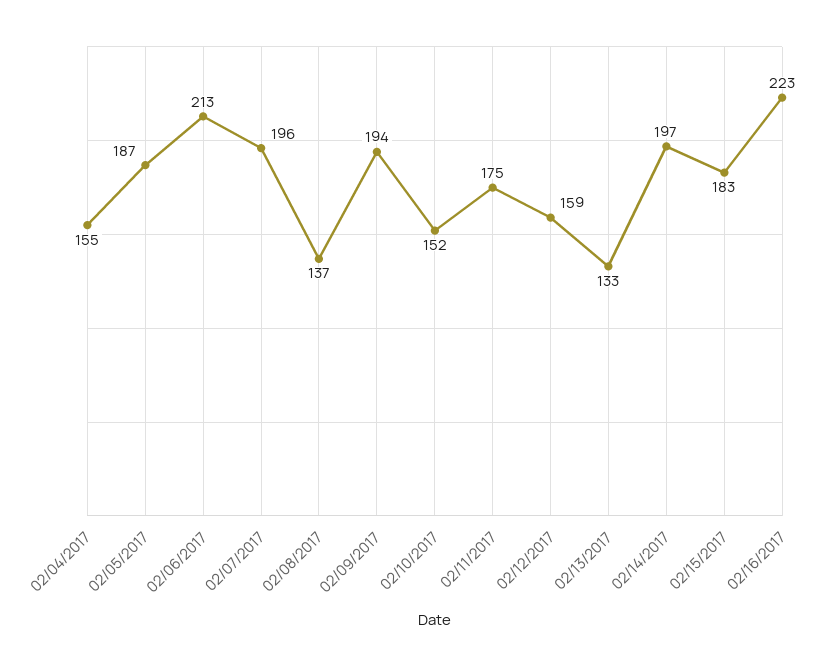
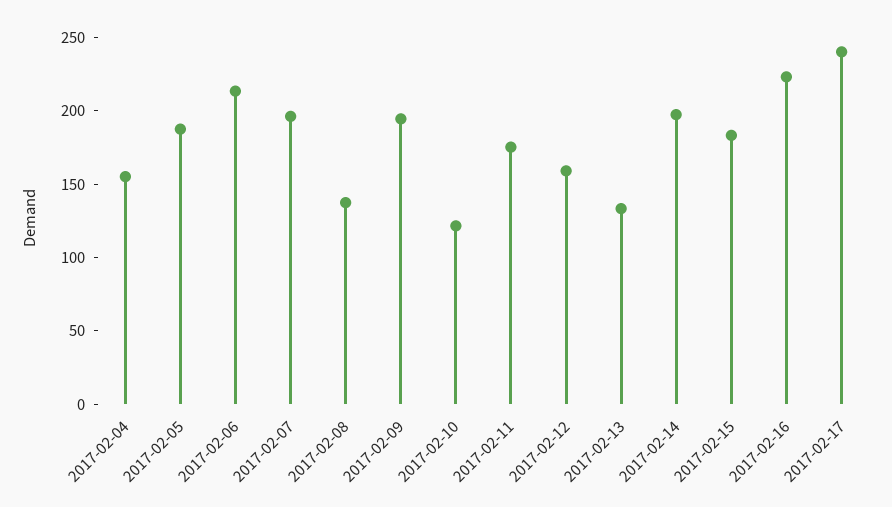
02/10/2017: 152 -> 120
2017-02-17: none -> 240

